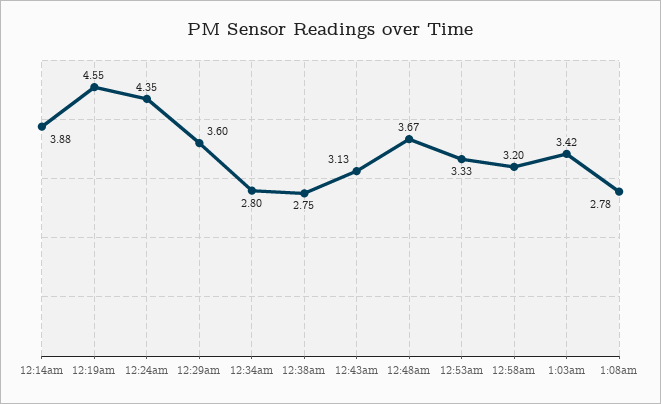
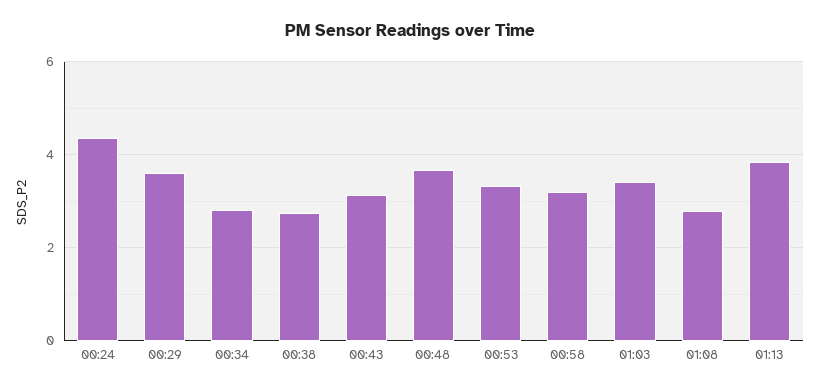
12:14am: 3.88 -> none
12:19am: 4.55 -> none
01:13: none -> 3.8

